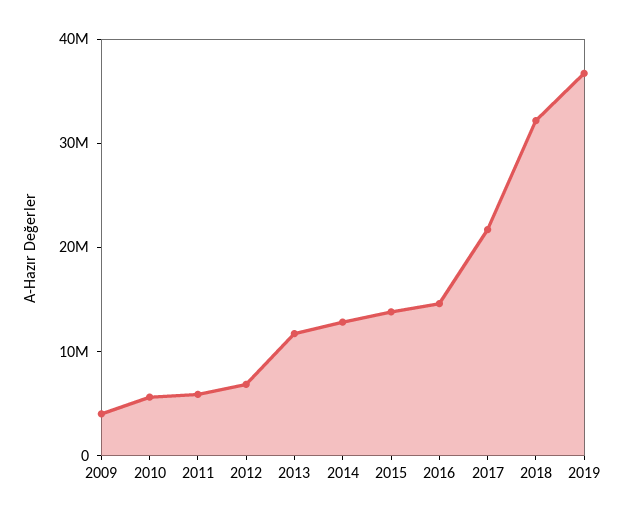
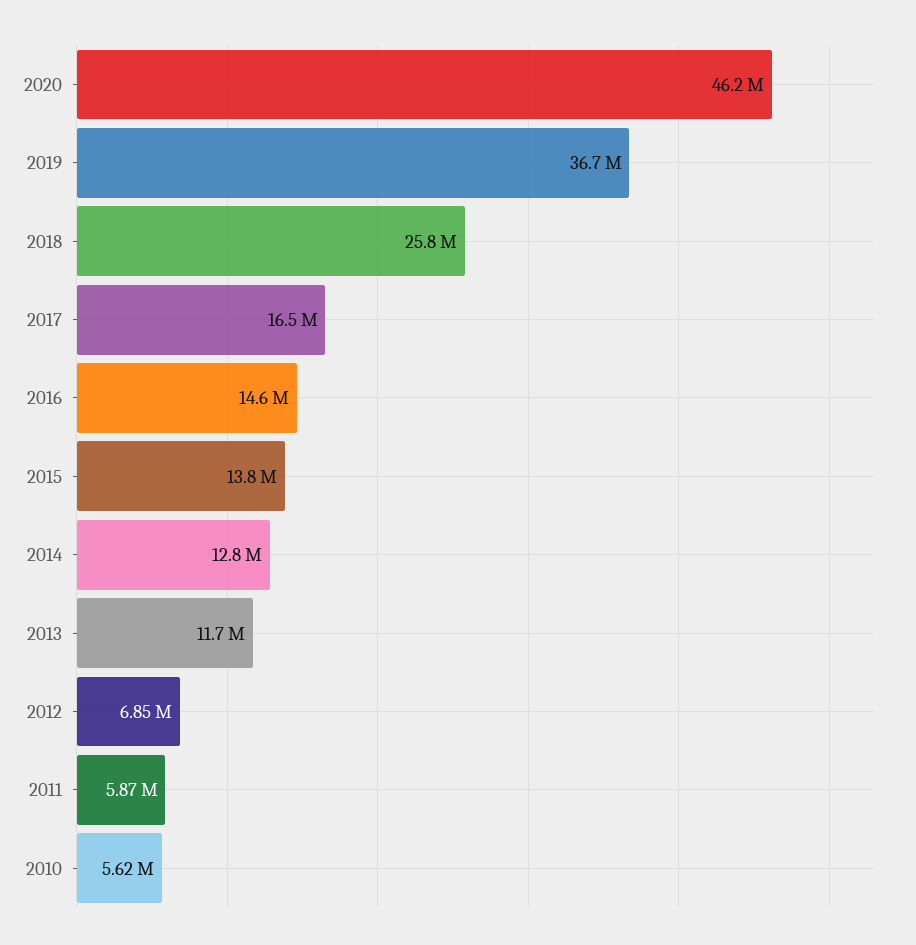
2009: 4000000 -> none
2017: 22000000 -> 16500000
2018: 32000000 -> 25800000
2020: none -> 46200000

